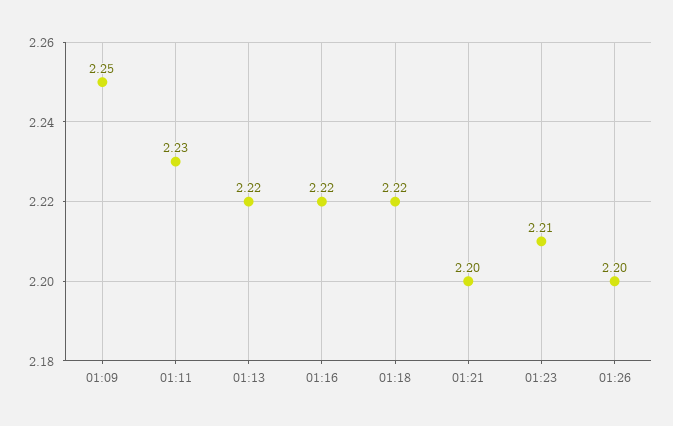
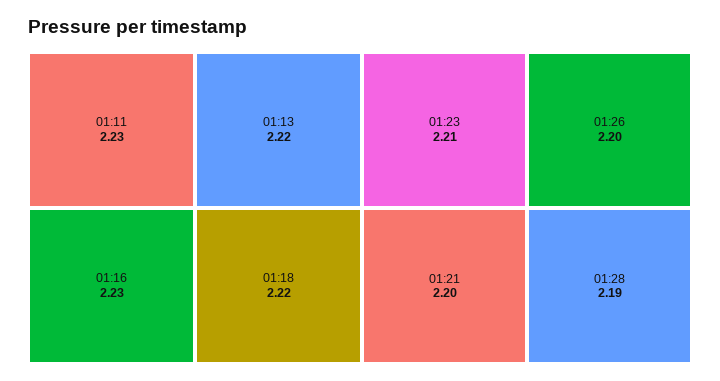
01:09: 2.25 -> none
01:16: 2.22 -> 2.23
01:28: none -> 2.19

